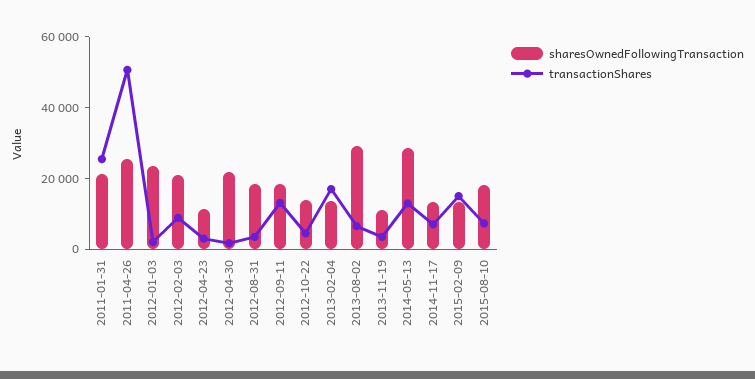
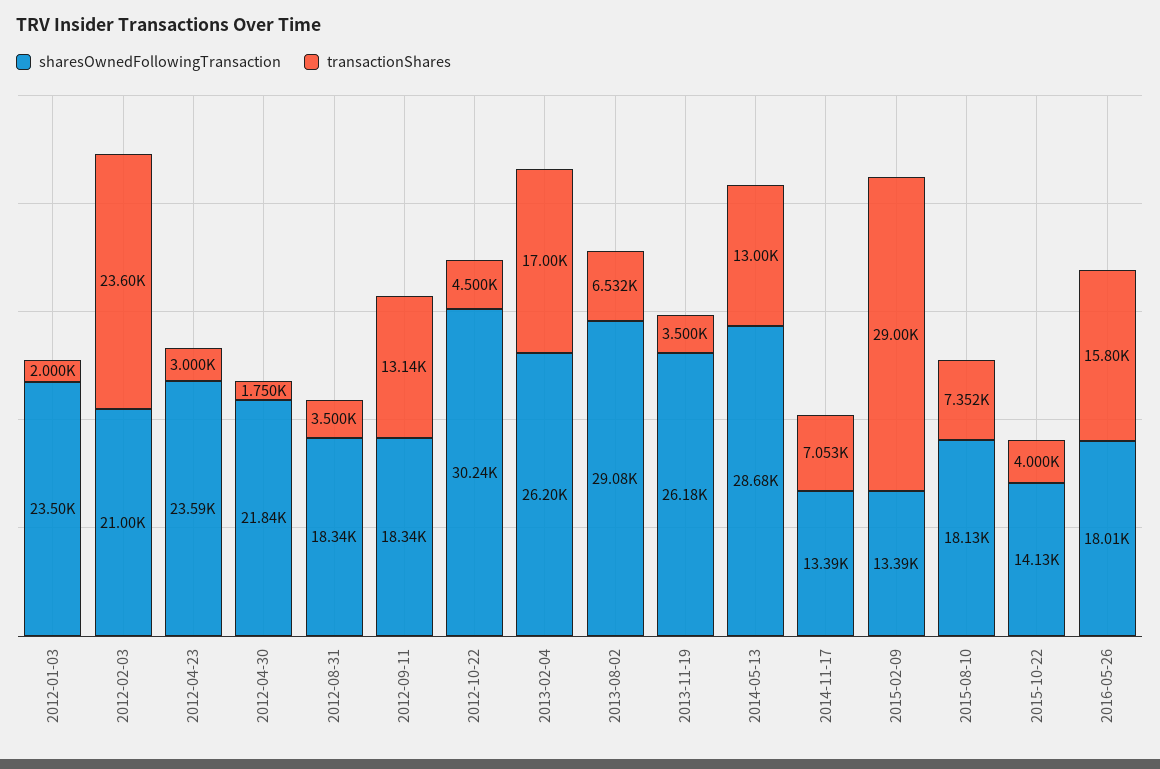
sharesOwnedFollowingTransaction, 2011-01-31: 20000 -> none
transactionShares, 2011-01-31: 25000 -> none
sharesOwnedFollowingTransaction, 2011-04-26: 25000 -> none
transactionShares, 2011-04-26: 50000 -> none
transactionShares, 2012-02-03: 10000 -> 23600
sharesOwnedFollowingTransaction, 2012-04-23: 10000 -> 23590
sharesOwnedFollowingTransaction, 2012-10-22: 15000 -> 30240
sharesOwnedFollowingTransaction, 2013-02-04: 15000 -> 26200
sharesOwnedFollowingTransaction, 2013-11-19: 10000 -> 26180
transactionShares, 2015-02-09: 15000 -> 29000
sharesOwnedFollowingTransaction, 2015-10-22: none -> 14130
transactionShares, 2015-10-22: none -> 4000
sharesOwnedFollowingTransaction, 2016-05-26: none -> 18010
transactionShares, 2016-05-26: none -> 15800

